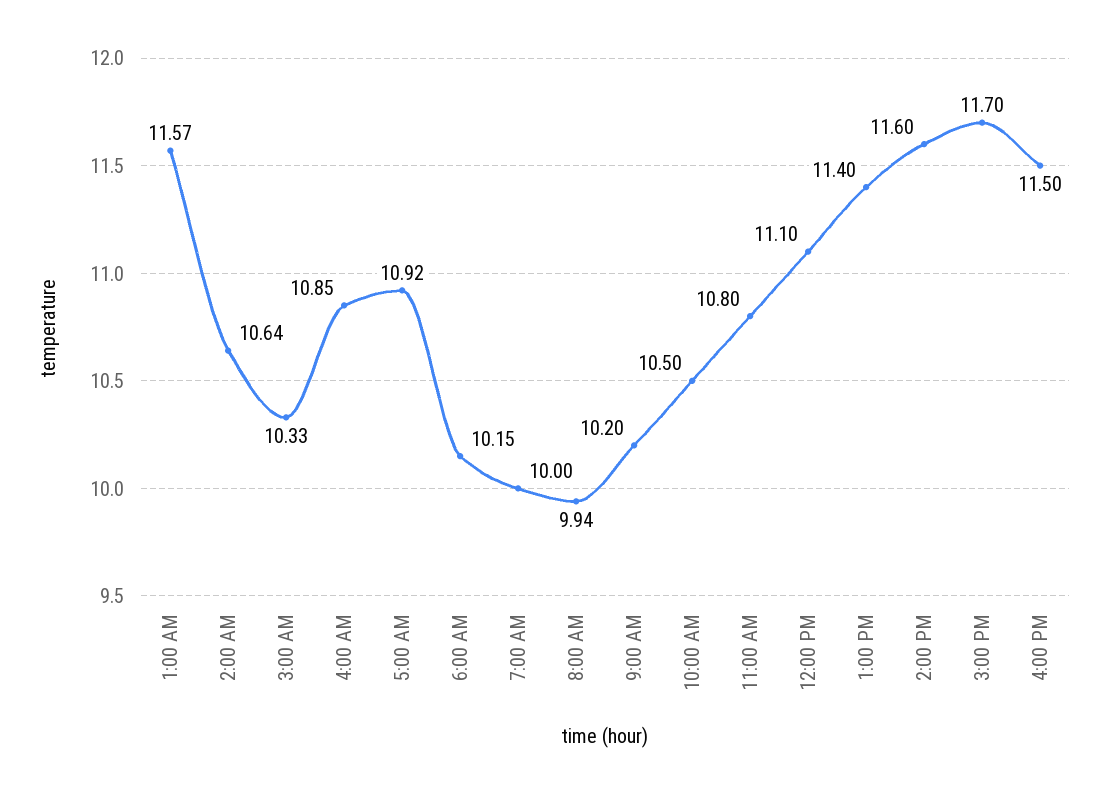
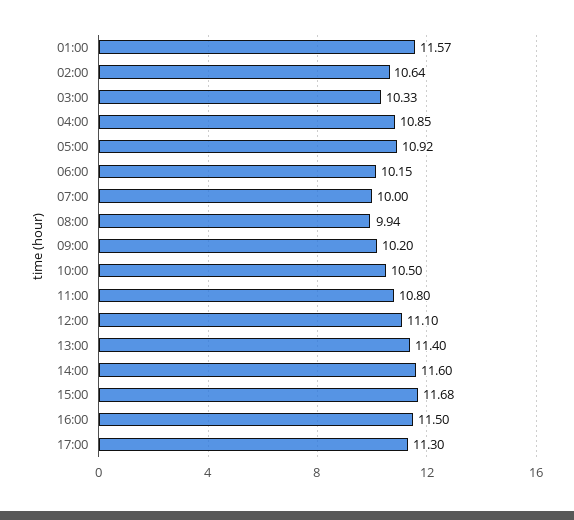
3:00 PM: 11.7 -> 11.68
17:00: none -> 11.3

